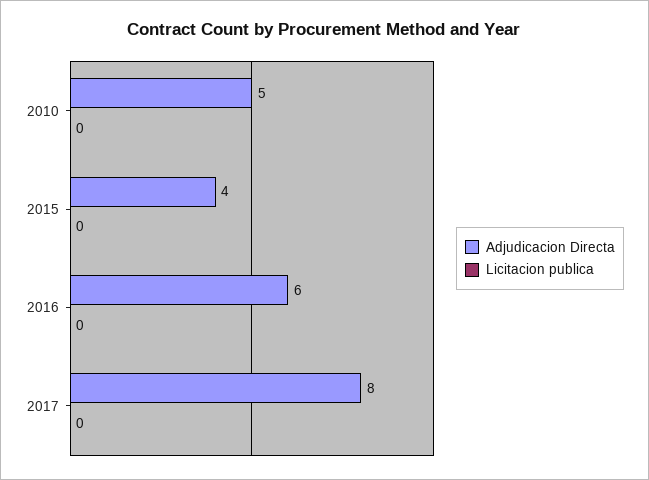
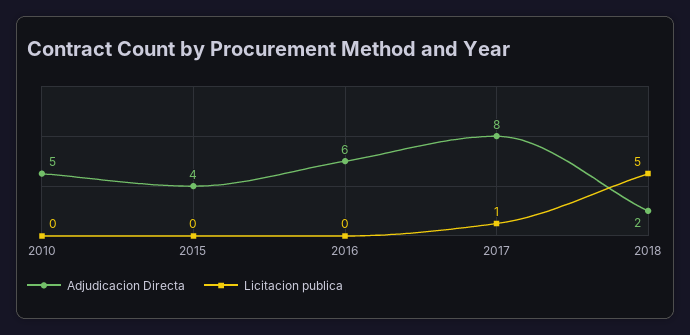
Licitacion publica, 2017: 0 -> 1
Adjudicacion Directa, 2018: none -> 2
Licitacion publica, 2018: none -> 5

